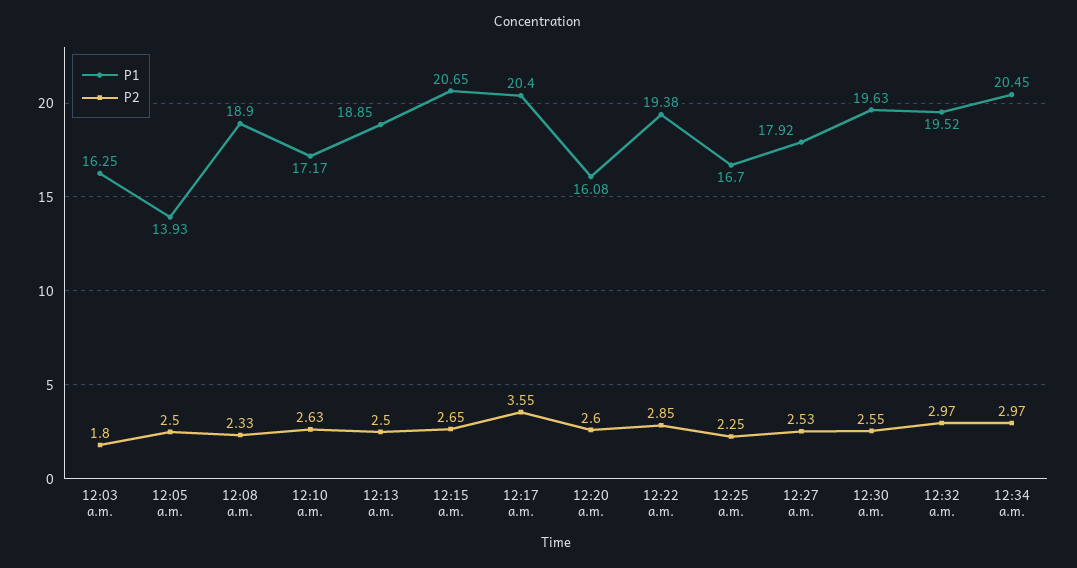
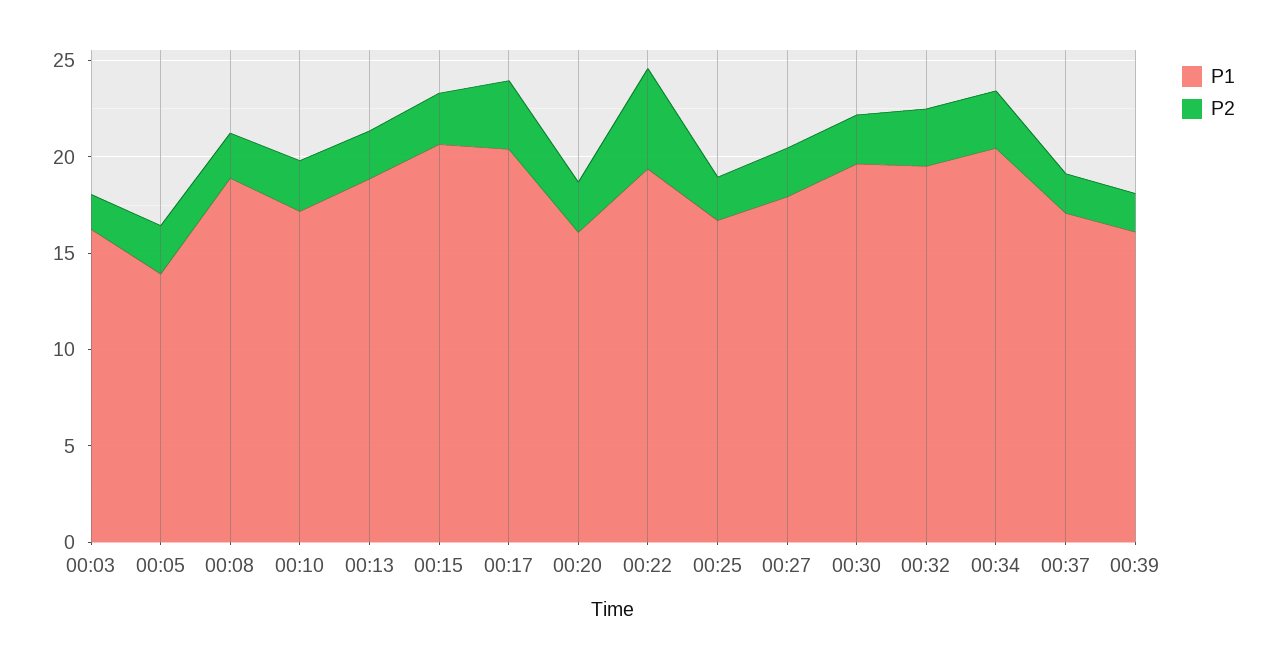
P2, 12:22 a.m.: 2.85 -> 5
P1, 00:37: none -> 17
P2, 00:37: none -> 2
P1, 00:39: none -> 16
P2, 00:39: none -> 2

